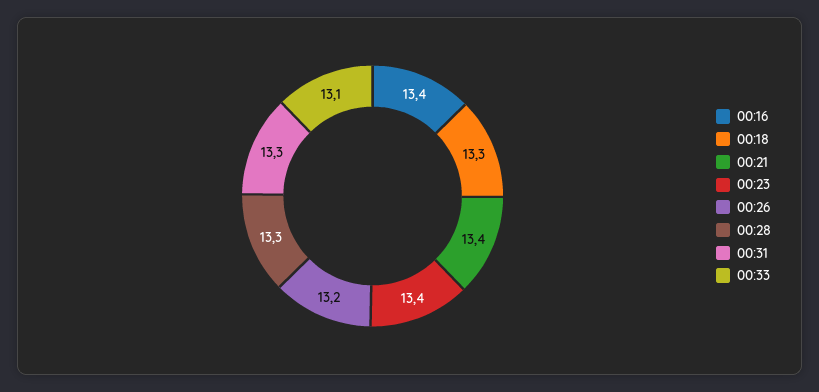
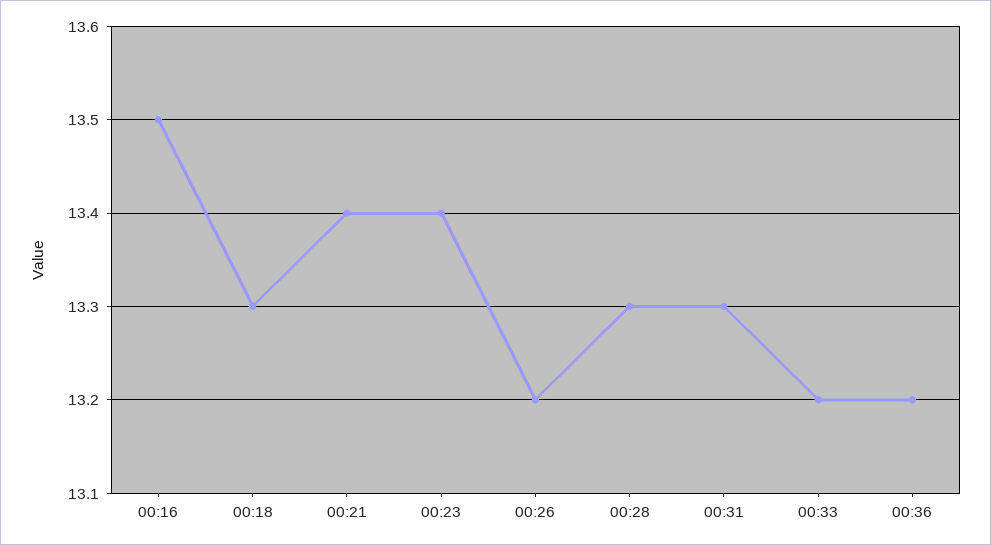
00:16: 13.4 -> 13.5
00:33: 13.1 -> 13.2
00:36: none -> 13.2

